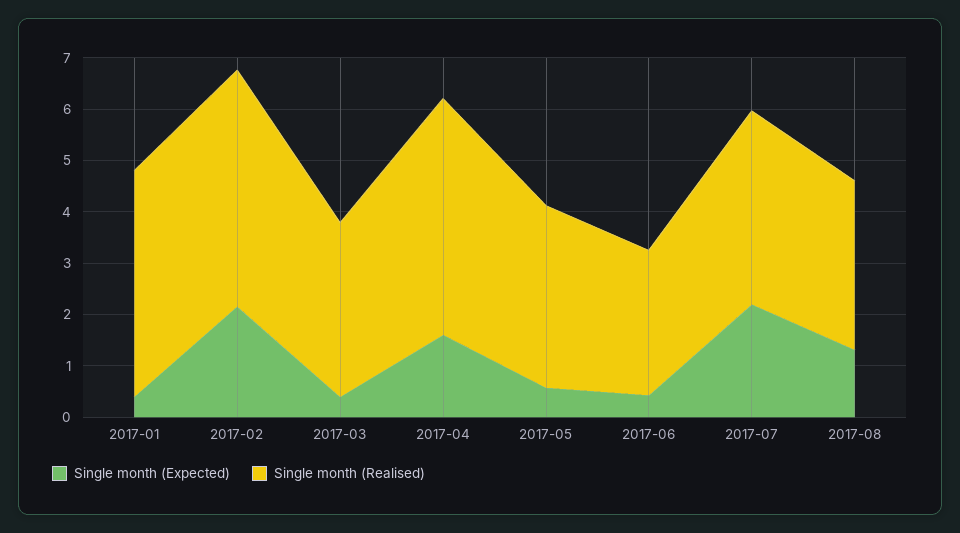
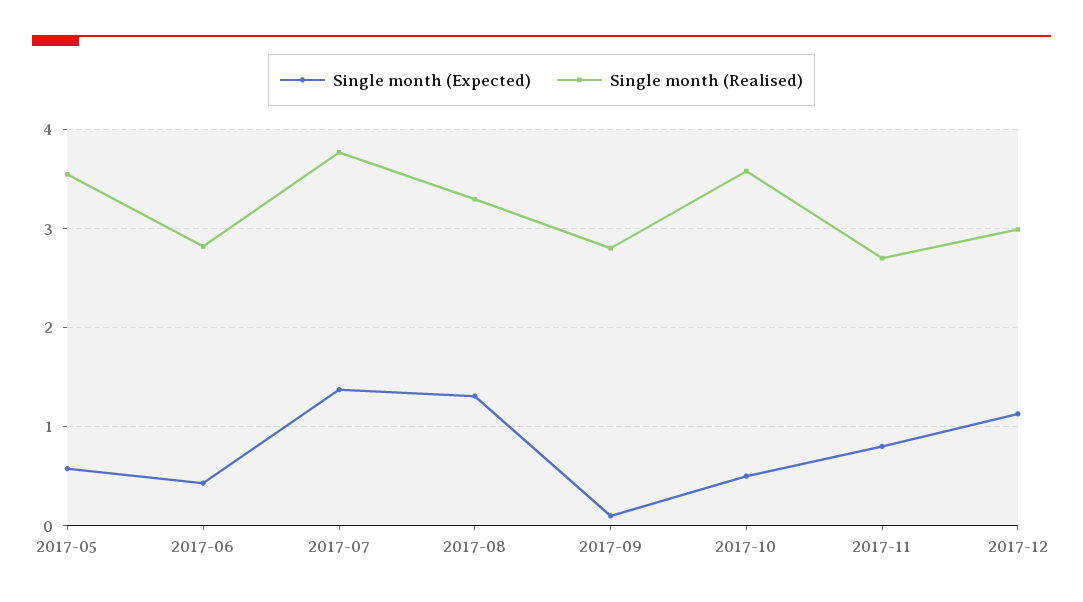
Single month (Expected), 2017-01: 0.4 -> none
Single month (Realised), 2017-01: 4.4 -> none
Single month (Expected), 2017-02: 2.2 -> none
Single month (Realised), 2017-02: 4.6 -> none
Single month (Expected), 2017-03: 0.4 -> none
Single month (Realised), 2017-03: 3.4 -> none
Single month (Expected), 2017-04: 1.6 -> none
Single month (Realised), 2017-04: 4.6 -> none
Single month (Expected), 2017-07: 2.2 -> 1.4
Single month (Expected), 2017-09: none -> 0.1
Single month (Realised), 2017-09: none -> 2.8
Single month (Expected), 2017-10: none -> 0.5
Single month (Realised), 2017-10: none -> 3.6
Single month (Expected), 2017-11: none -> 0.8
Single month (Realised), 2017-11: none -> 2.7
Single month (Expected), 2017-12: none -> 1.1
Single month (Realised), 2017-12: none -> 3

